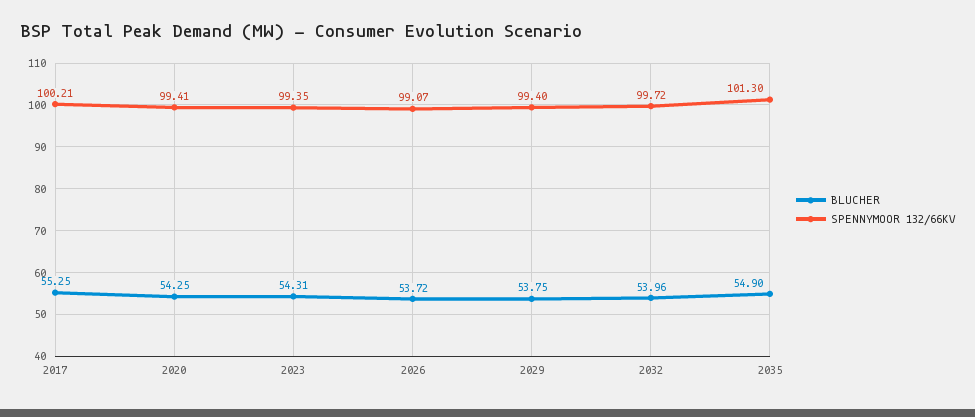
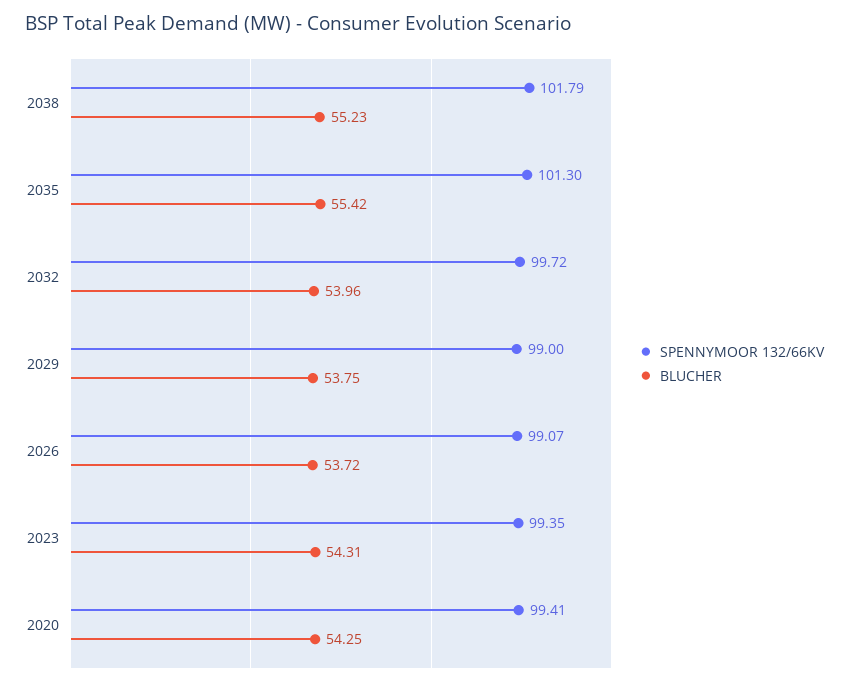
BLUCHER, 2017: 55.25 -> none
SPENNYMOOR 132/66KV, 2017: 100.21 -> none
SPENNYMOOR 132/66KV, 2029: 99.4 -> 99
BLUCHER, 2035: 54.9 -> 55.42
SPENNYMOOR 132/66KV, 2038: none -> 101.79
BLUCHER, 2038: none -> 55.23

